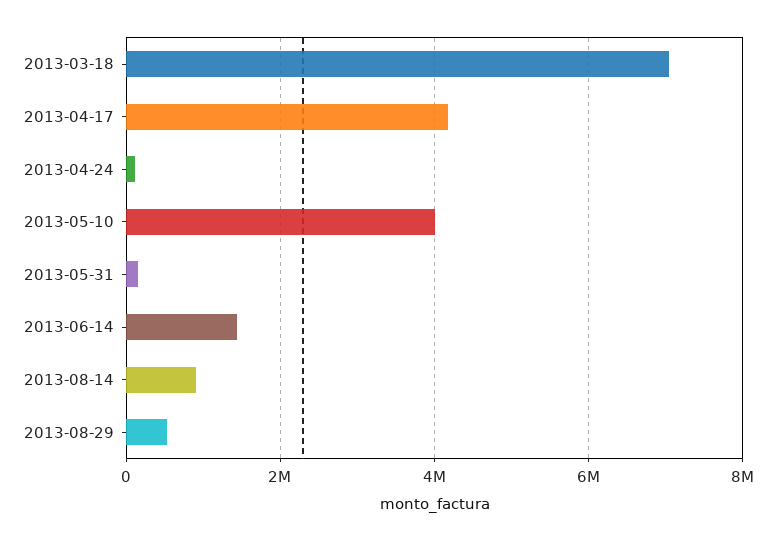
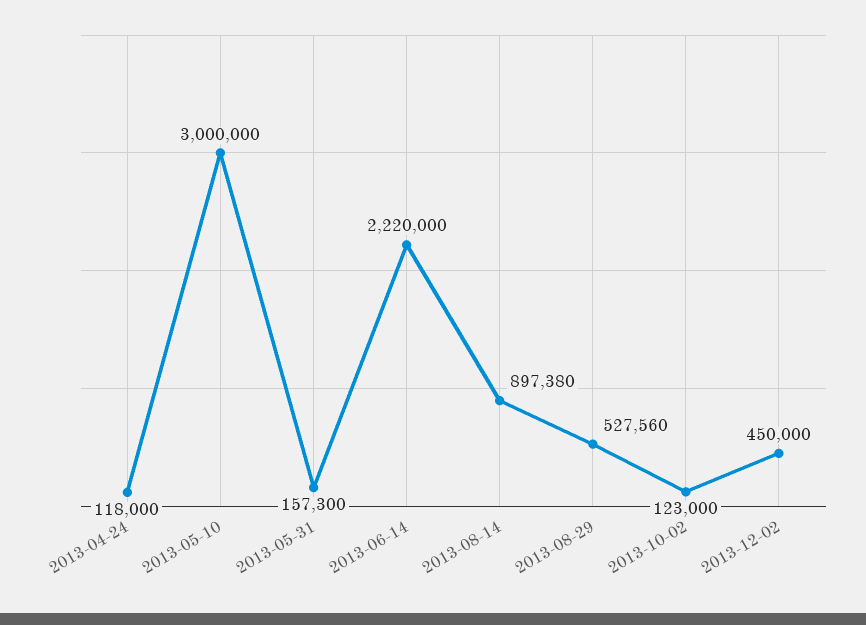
2013-03-18: 7000000 -> none
2013-04-17: 4200000 -> none
2013-05-10: 4000000 -> 3000000
2013-06-14: 1400000 -> 2220000
2013-10-02: none -> 123000
2013-12-02: none -> 450000

